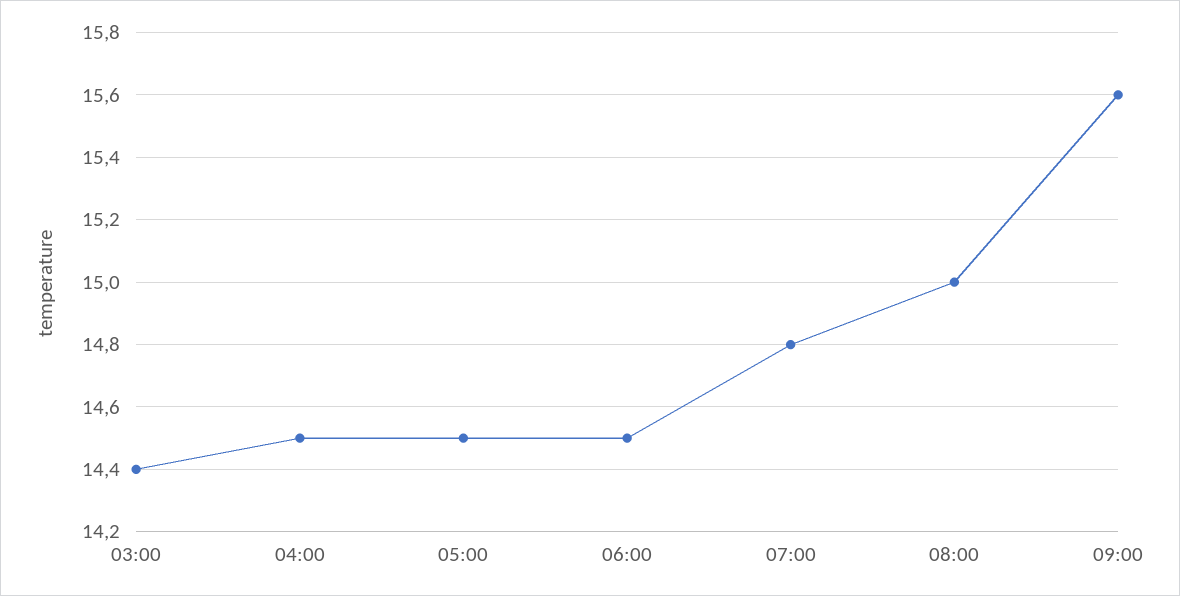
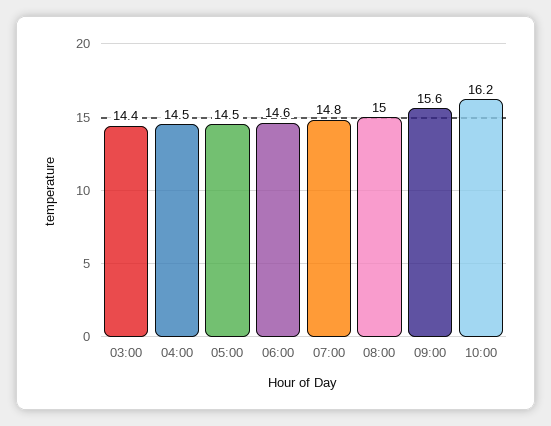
06:00: 14.5 -> 14.6
10:00: none -> 16.2

